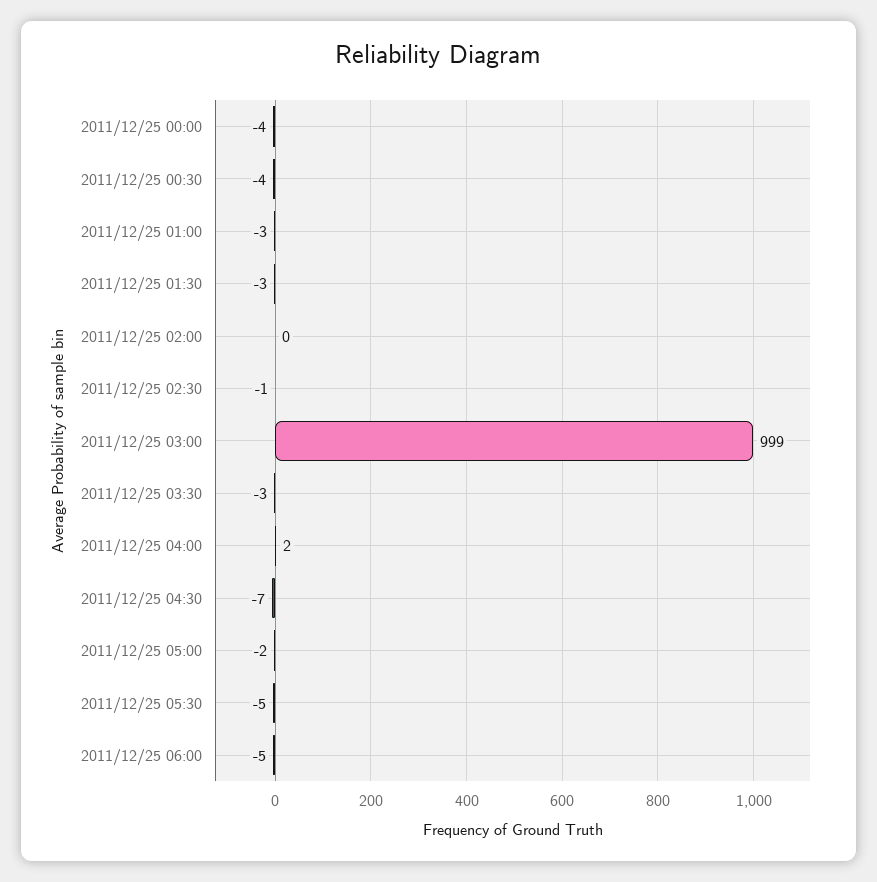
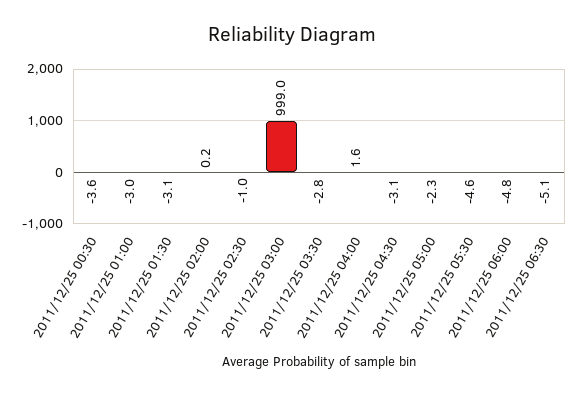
2011/12/25 00:00: -4 -> none
2011/12/25 04:30: -7 -> -3.1
2011/12/25 06:30: none -> -5.1

